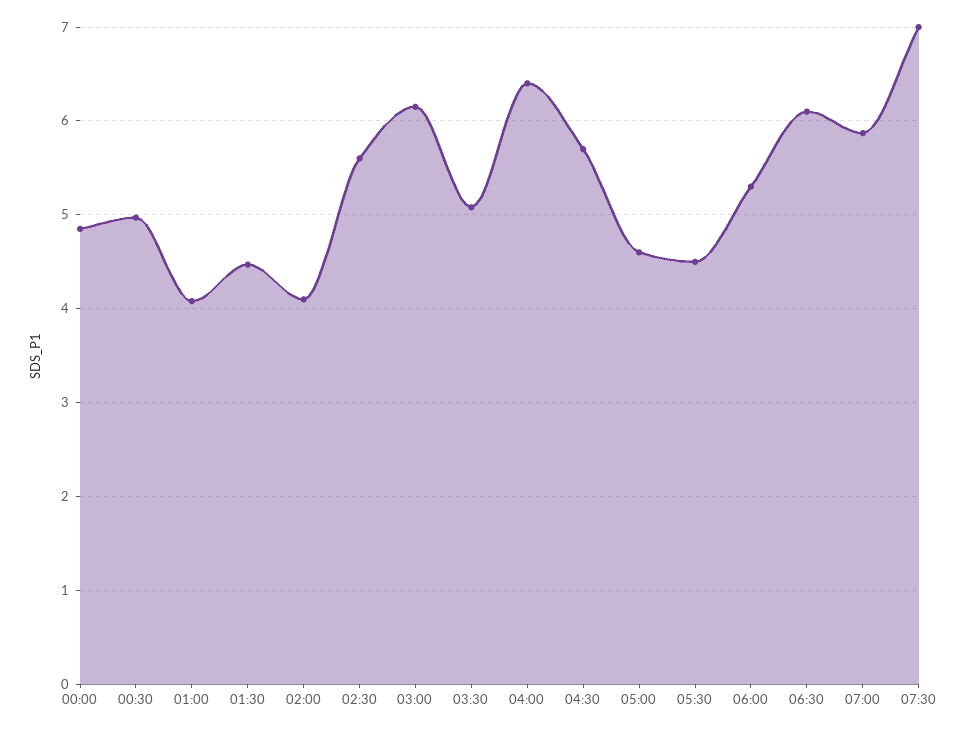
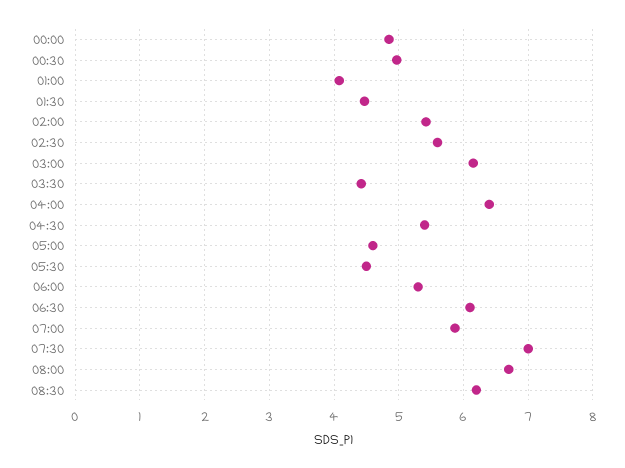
02:00: 4.1 -> 5.4
03:30: 5.1 -> 4.4
04:30: 5.7 -> 5.4
08:00: none -> 6.7
08:30: none -> 6.2

